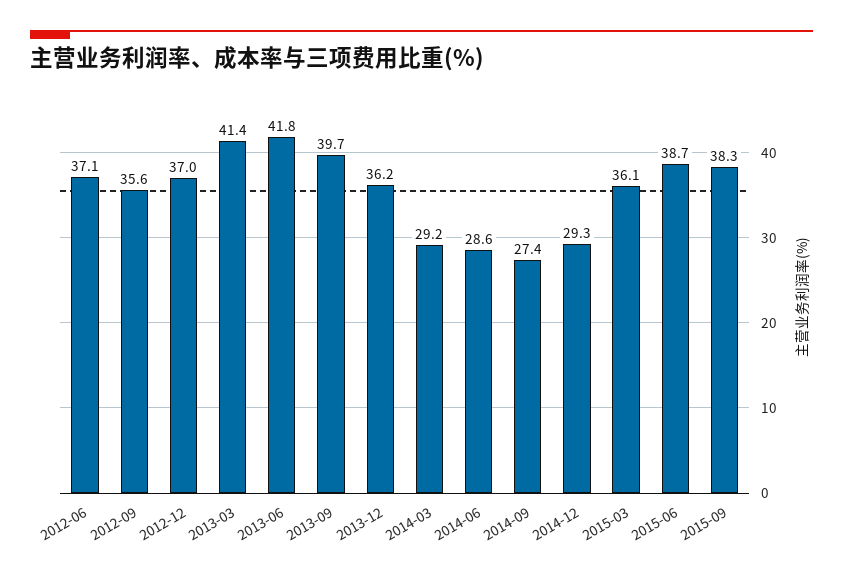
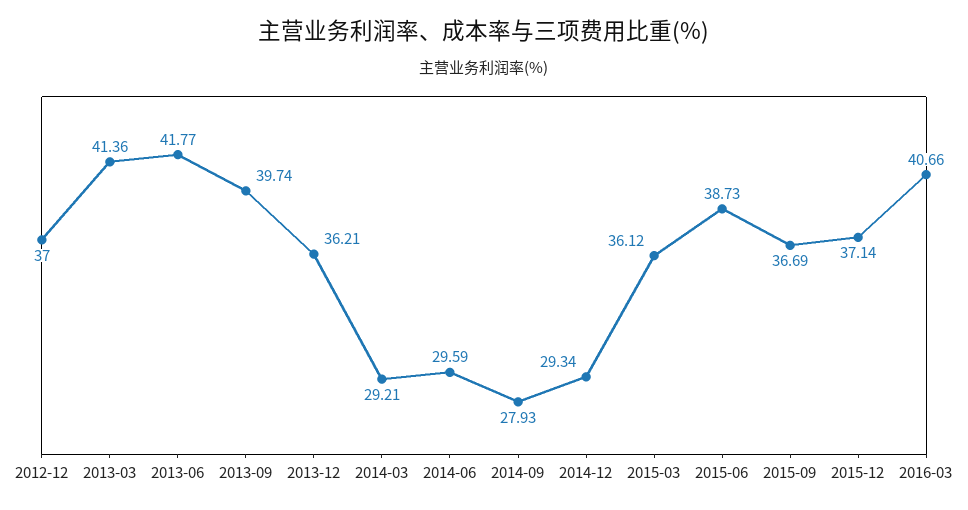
2012-06: 37.1 -> none
2012-09: 35.6 -> none
2014-06: 28.6 -> 29.59
2014-09: 27.4 -> 27.93
2015-09: 38.3 -> 36.69
2015-12: none -> 37.14
2016-03: none -> 40.66

